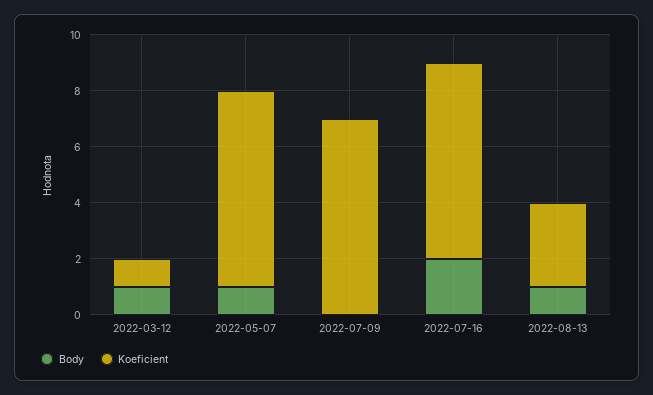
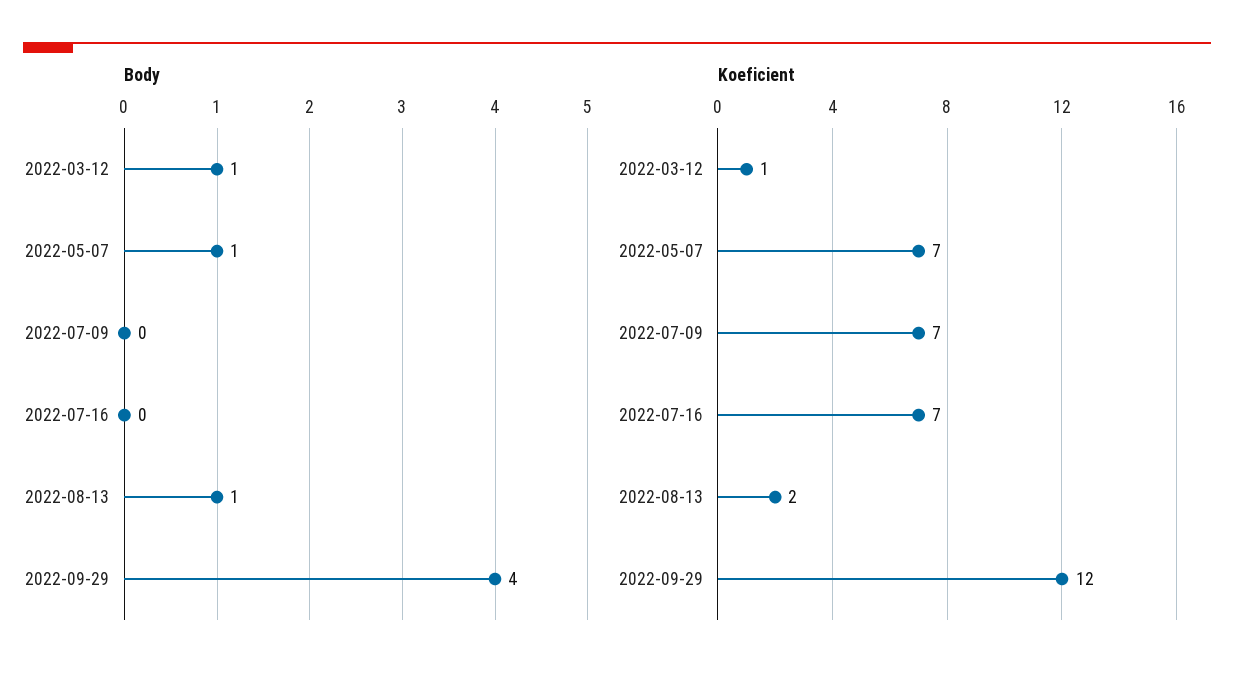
Body, 2022-07-16: 2 -> 0
Koeficient, 2022-08-13: 3 -> 2
Body, 2022-09-29: none -> 4
Koeficient, 2022-09-29: none -> 12

